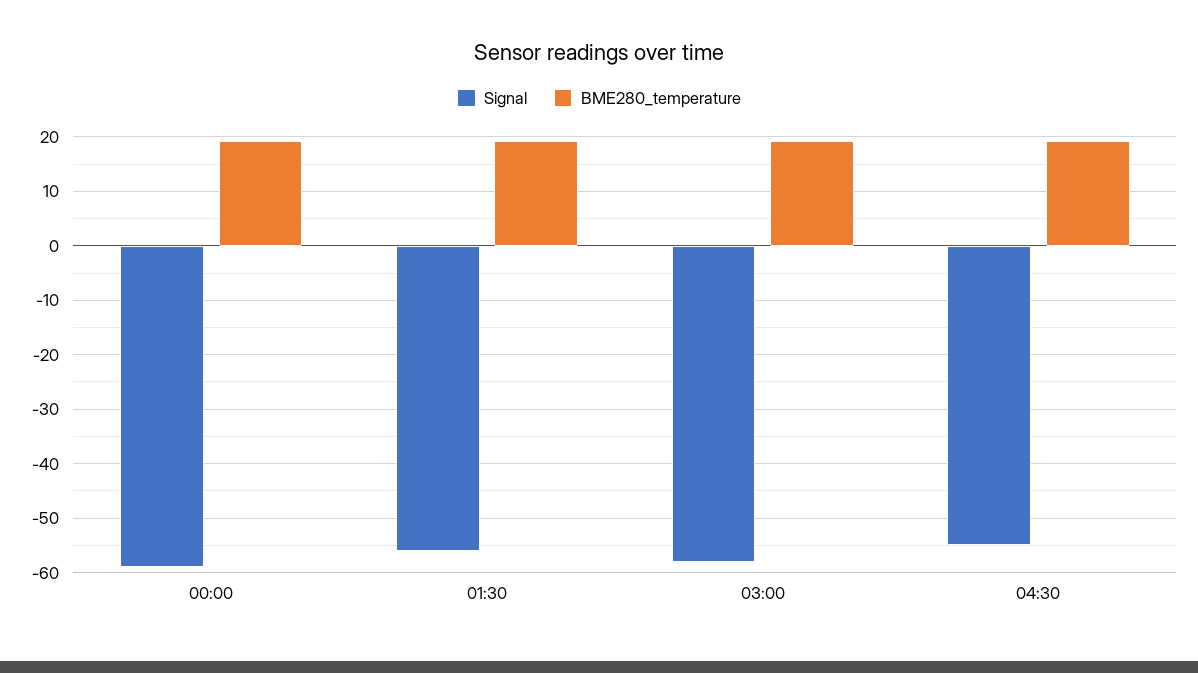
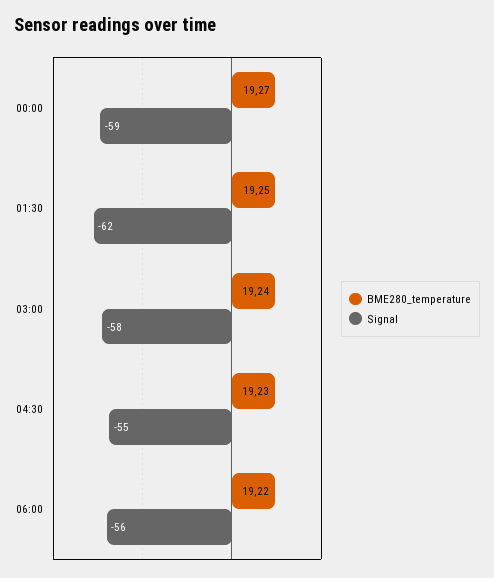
Signal, 01:30: -56 -> -62
BME280_temperature, 06:00: none -> 19.22
Signal, 06:00: none -> -56

